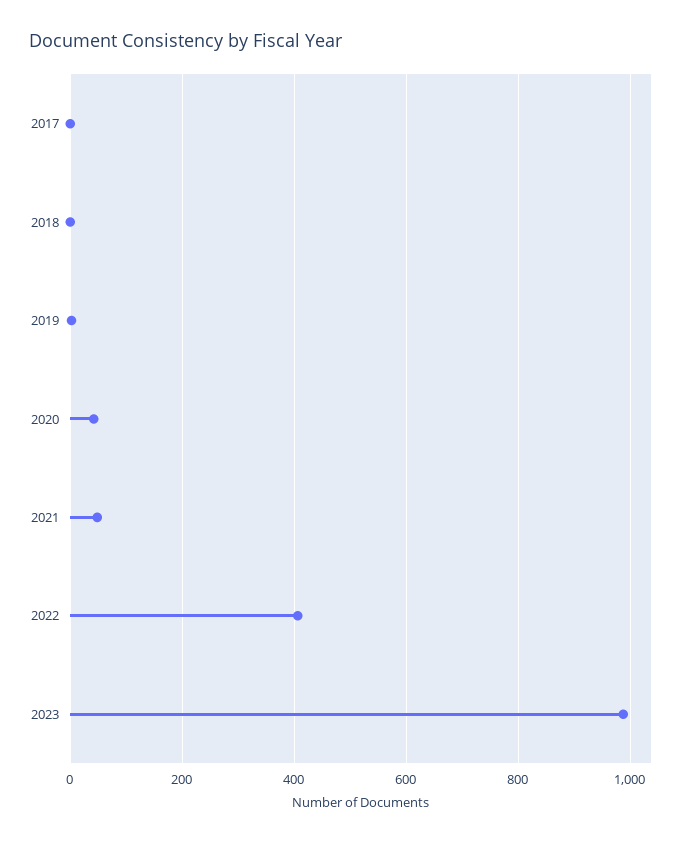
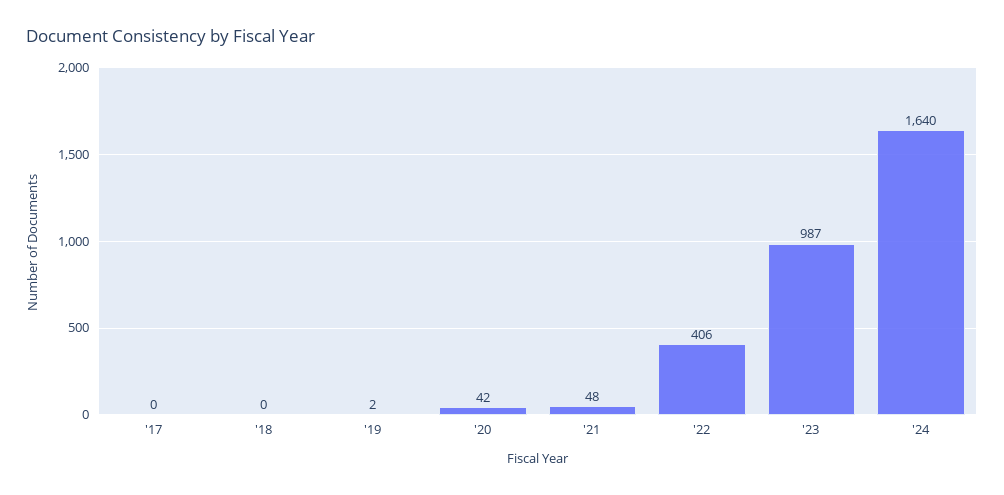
'24: none -> 1640

